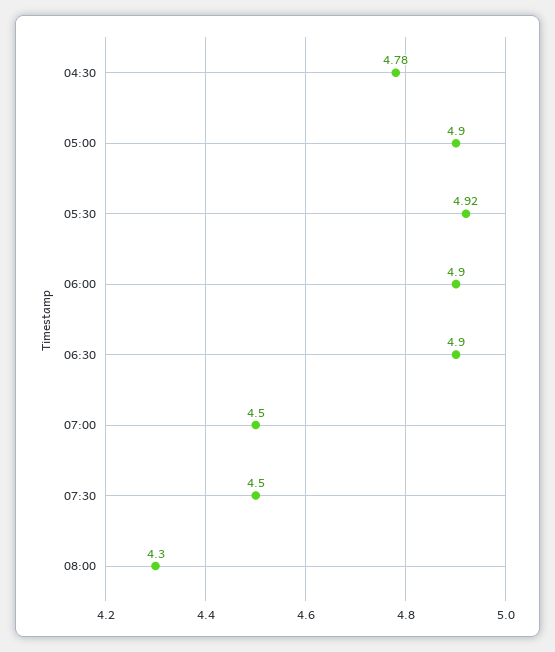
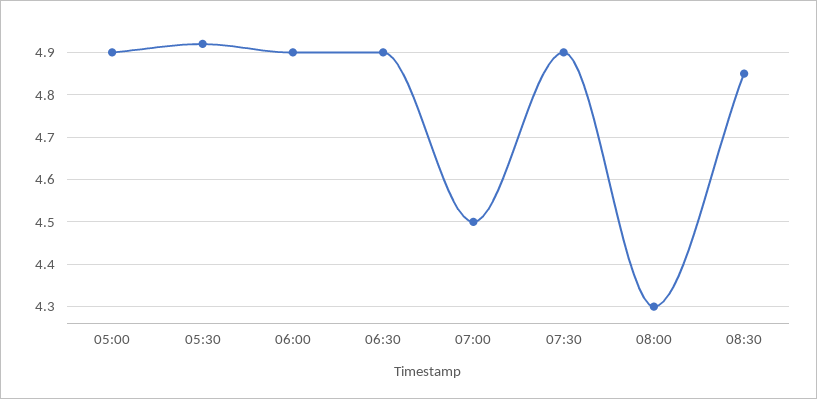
04:30: 4.78 -> none
07:30: 4.5 -> 4.9
08:30: none -> 4.85

